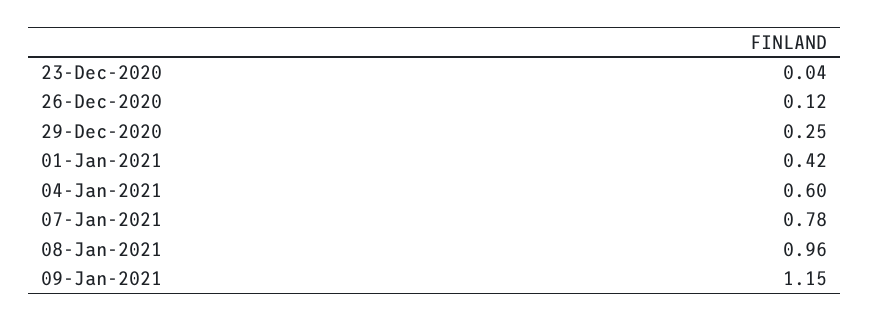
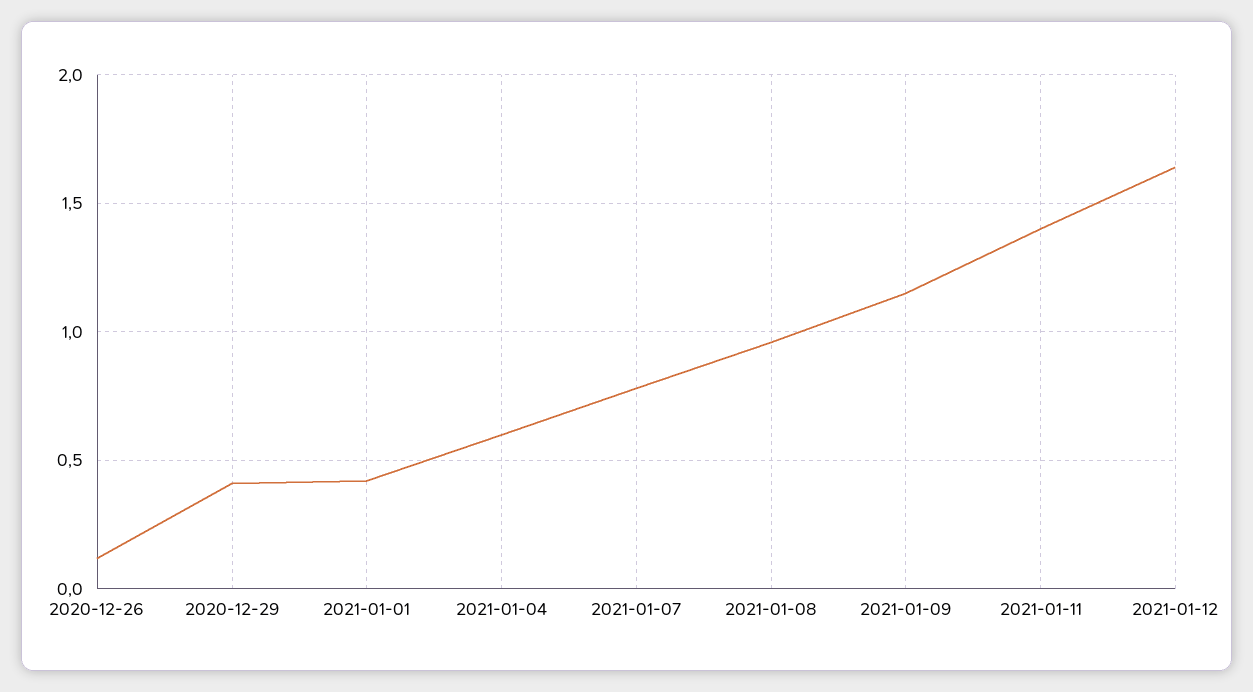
23-Dec-2020: 0.04 -> none
29-Dec-2020: 0.25 -> 0.4
2021-01-11: none -> 1.4
2021-01-12: none -> 1.65

